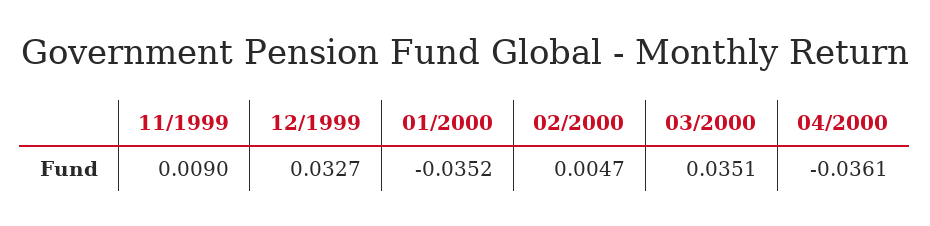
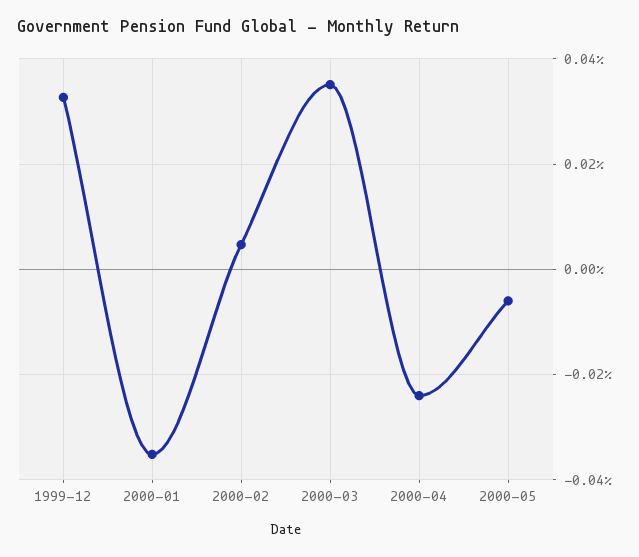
11/1999: 0.009 -> none
04/2000: -0.0361 -> -0.024
2000-05: none -> -0.006

